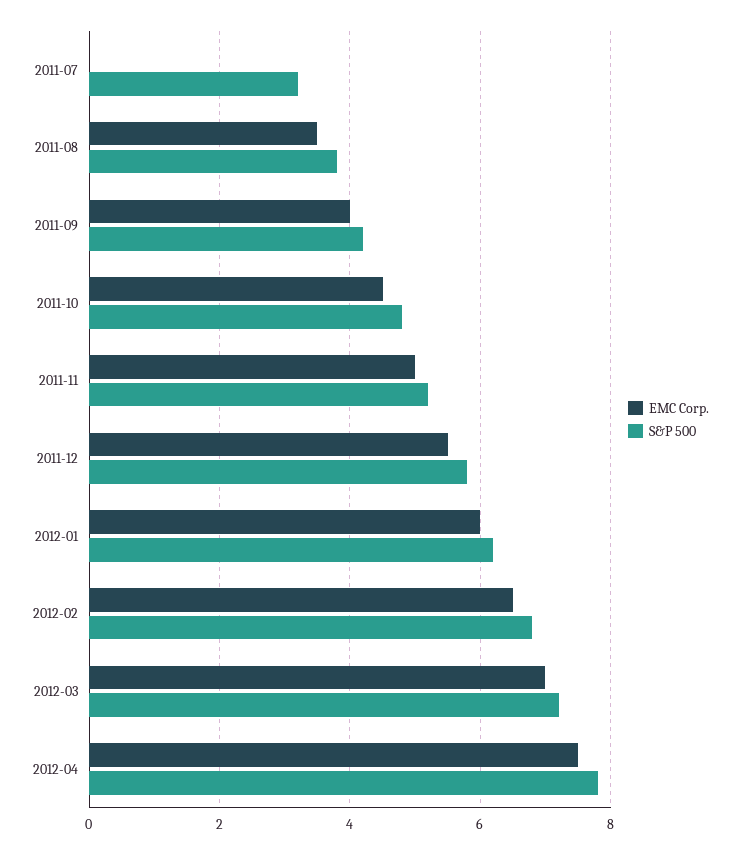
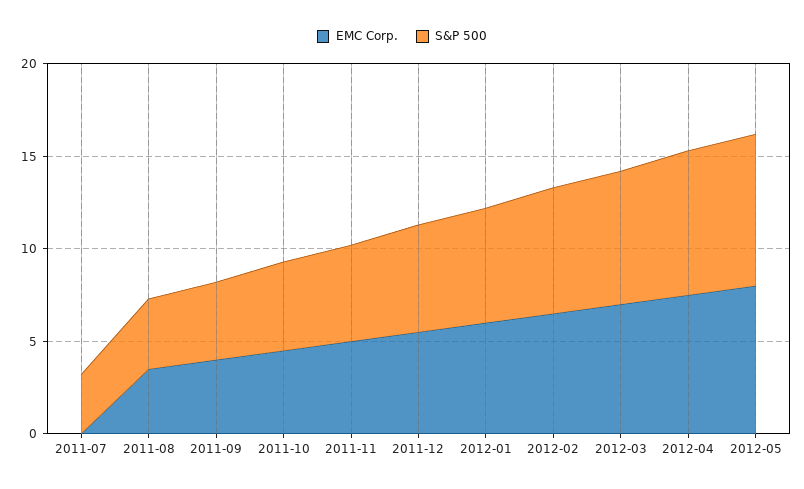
EMC Corp., 2012-05: none -> 8
S&P 500, 2012-05: none -> 8

